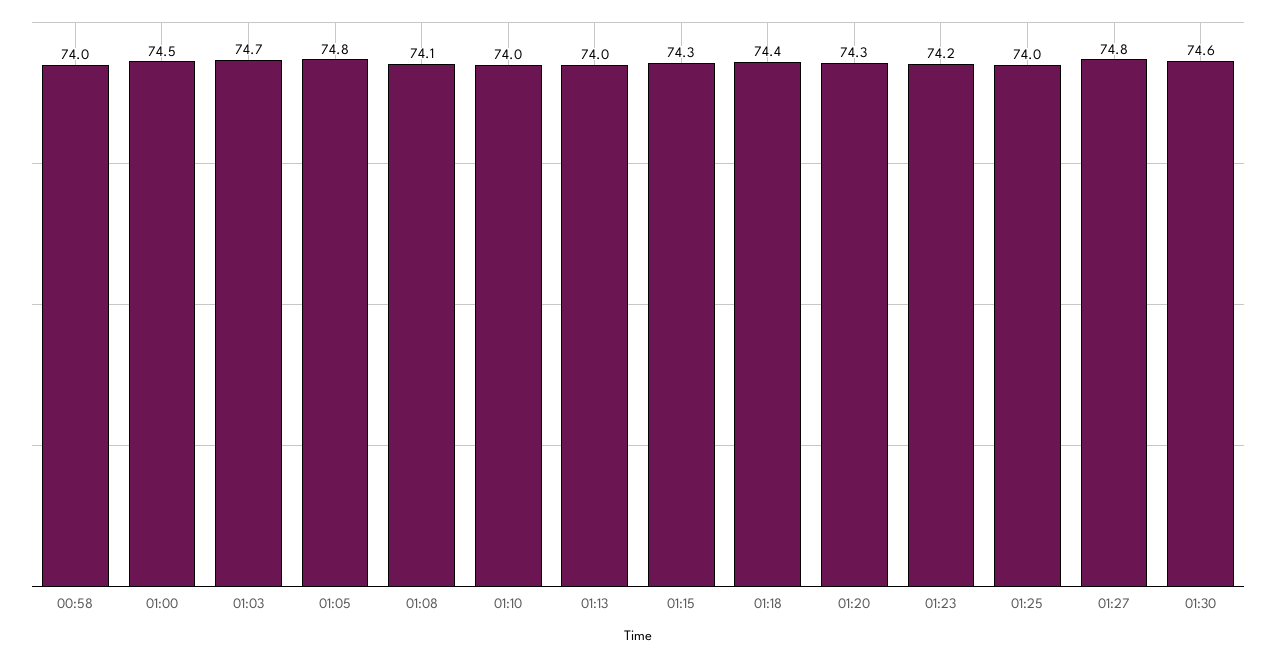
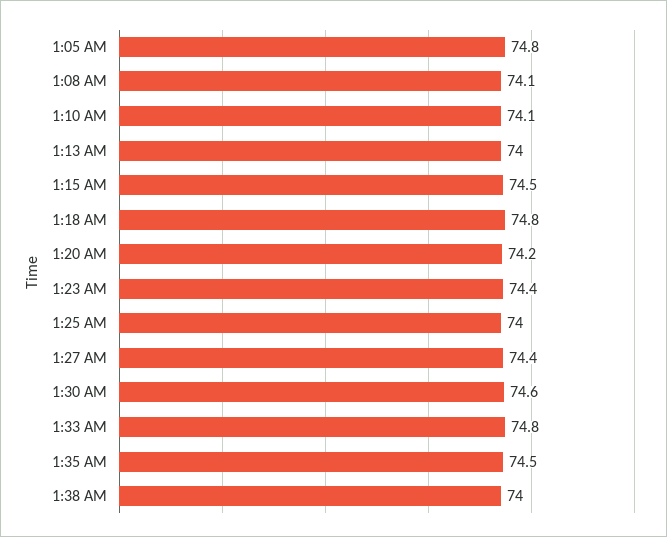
00:58: 74 -> none
01:00: 74.5 -> none
01:03: 74.7 -> none
01:10: 74 -> 74.1
01:15: 74.3 -> 74.5
01:18: 74.4 -> 74.8
01:20: 74.3 -> 74.2
01:23: 74.2 -> 74.4
01:27: 74.8 -> 74.4
1:33 AM: none -> 74.8
1:35 AM: none -> 74.5
1:38 AM: none -> 74

